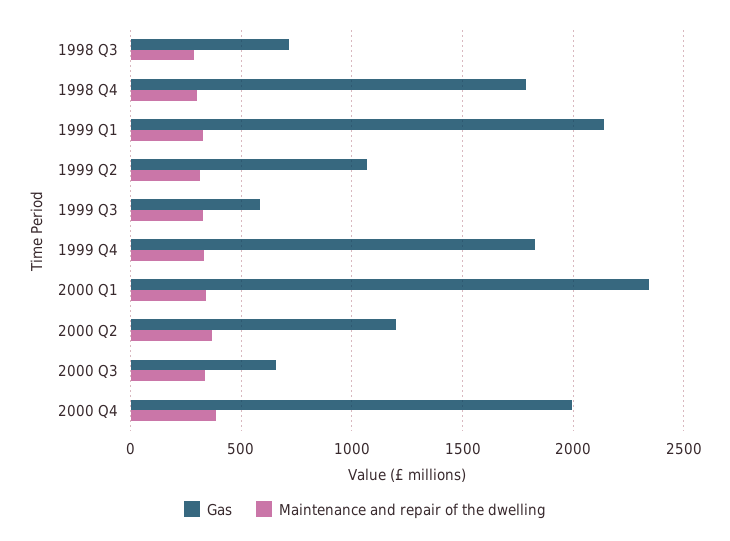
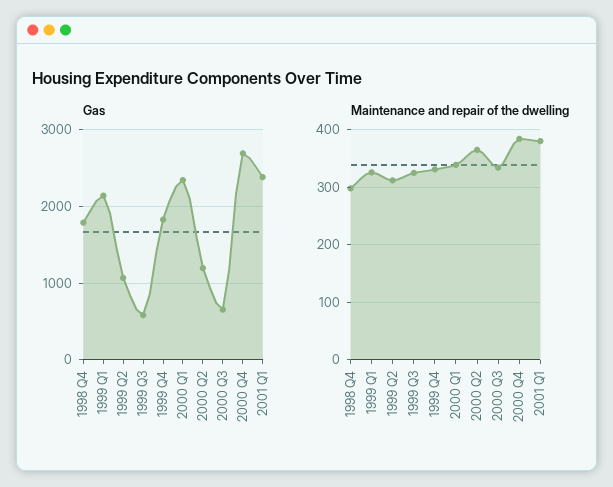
Gas, 1998 Q3: 700 -> none
Maintenance and repair of the dwelling, 1998 Q3: 300 -> none
Gas, 2000 Q4: 2000 -> 2700
Gas, 2001 Q1: none -> 2400
Maintenance and repair of the dwelling, 2001 Q1: none -> 380

